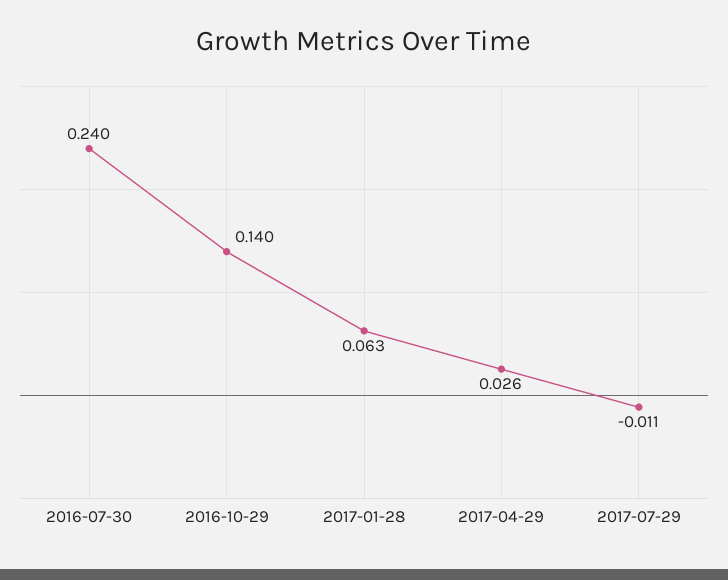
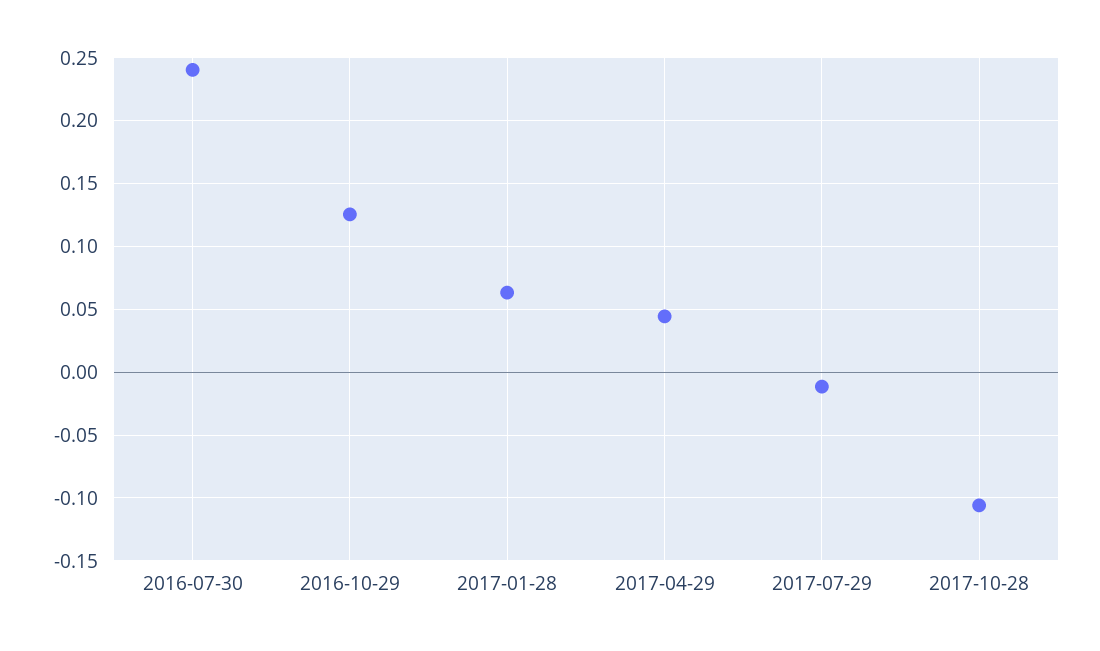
2016-10-29: 0.14 -> 0.125
2017-04-29: 0.026 -> 0.045
2017-10-28: none -> -0.105

